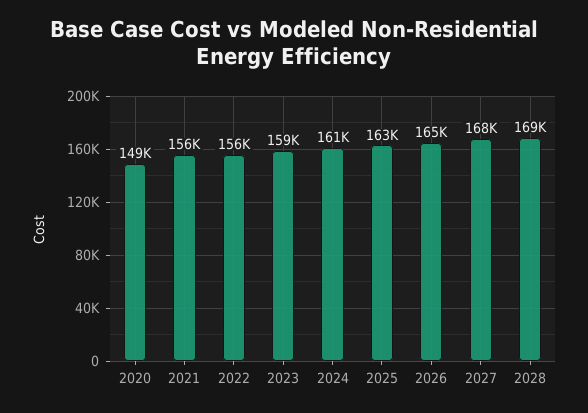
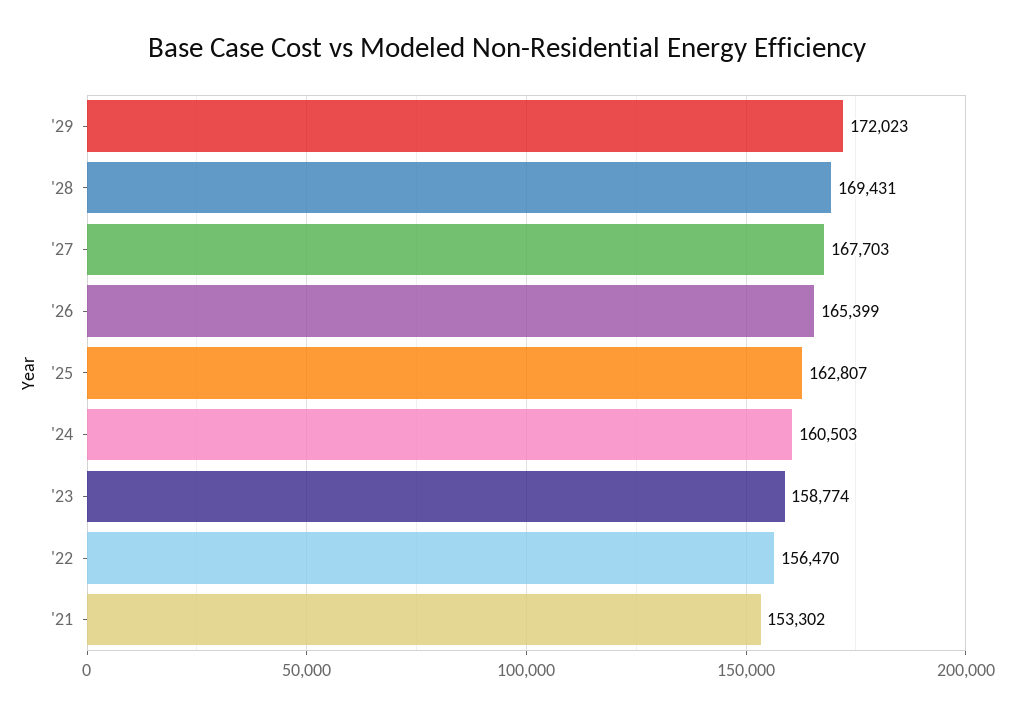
2020: 149000 -> none
2021: 156000 -> 153302
'29: none -> 172023

